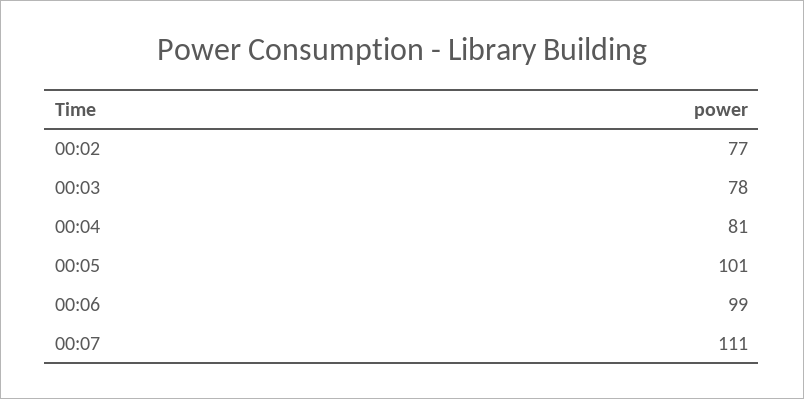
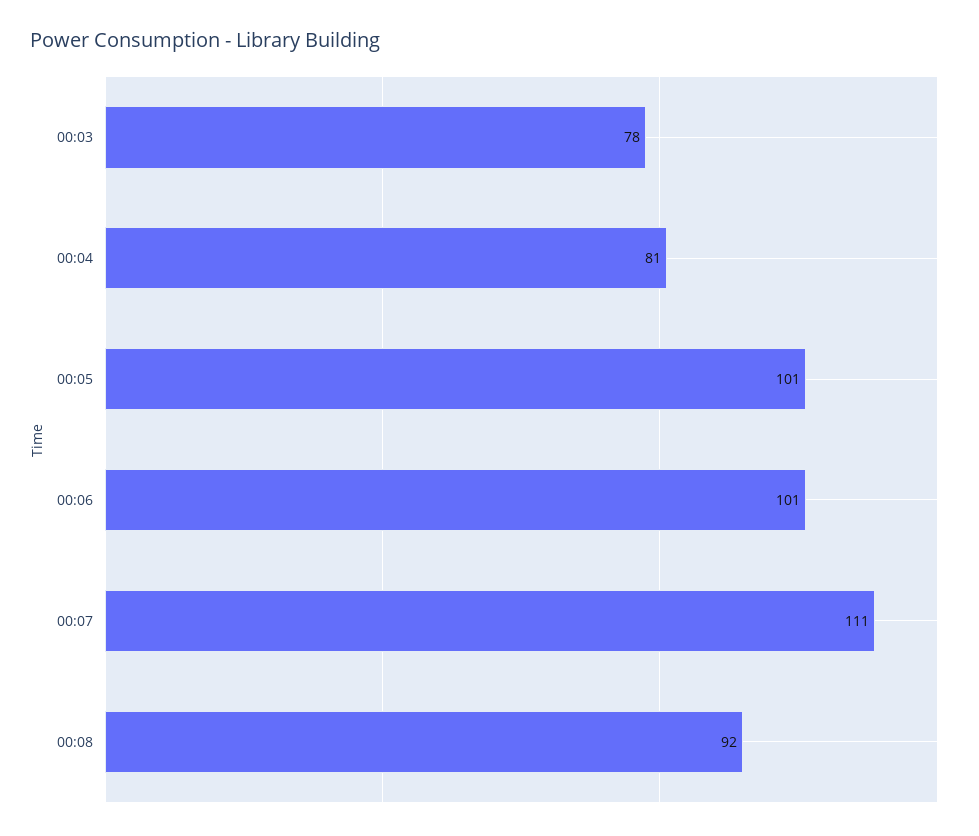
00:02: 77 -> none
00:06: 99 -> 101
00:08: none -> 92

